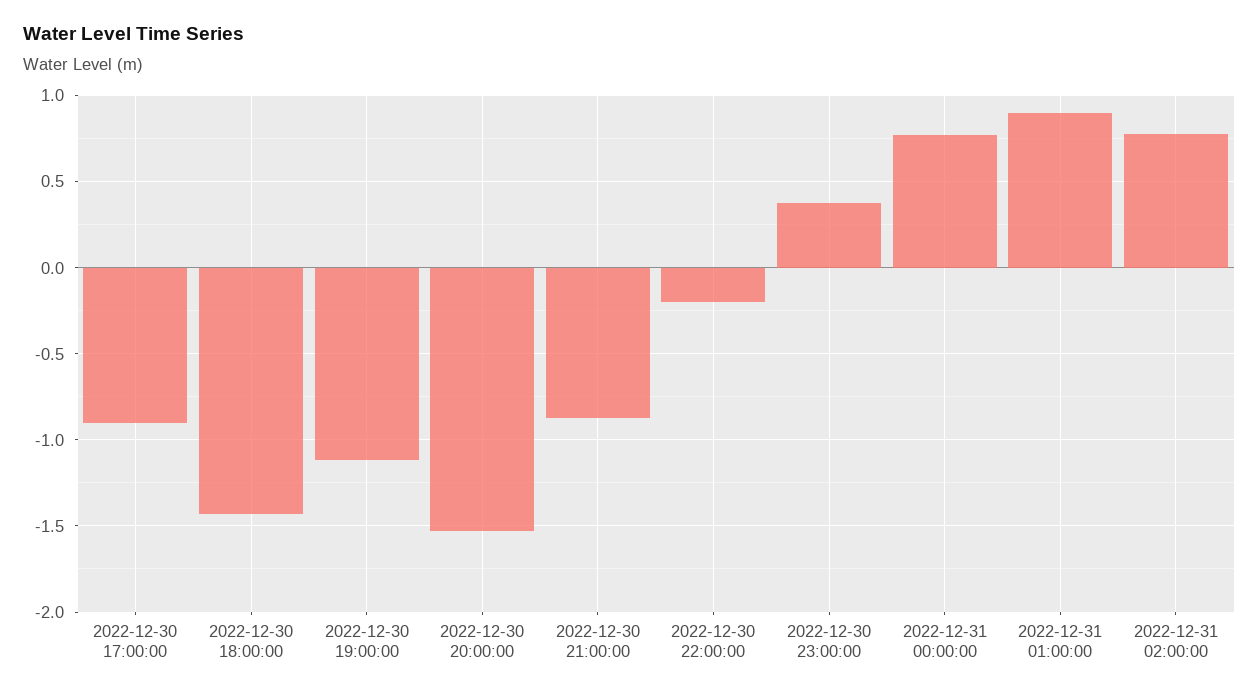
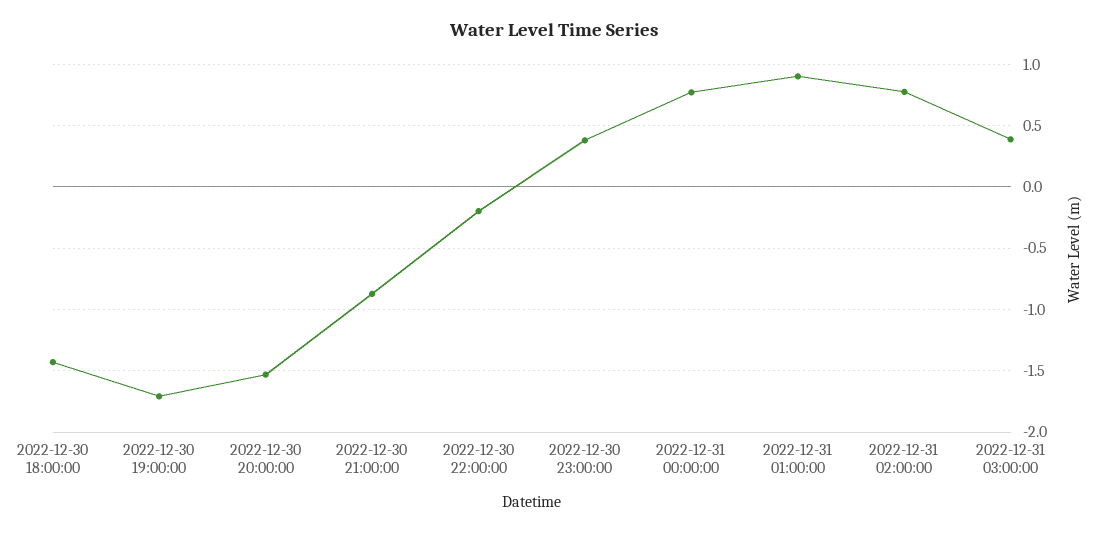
2022-12-30 17:00:00: -0.9 -> none
2022-12-30 19:00:00: -1.1 -> -1.7
2022-12-31 03:00:00: none -> 0.4

